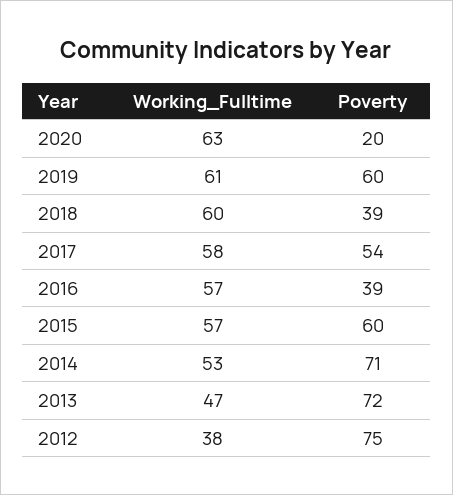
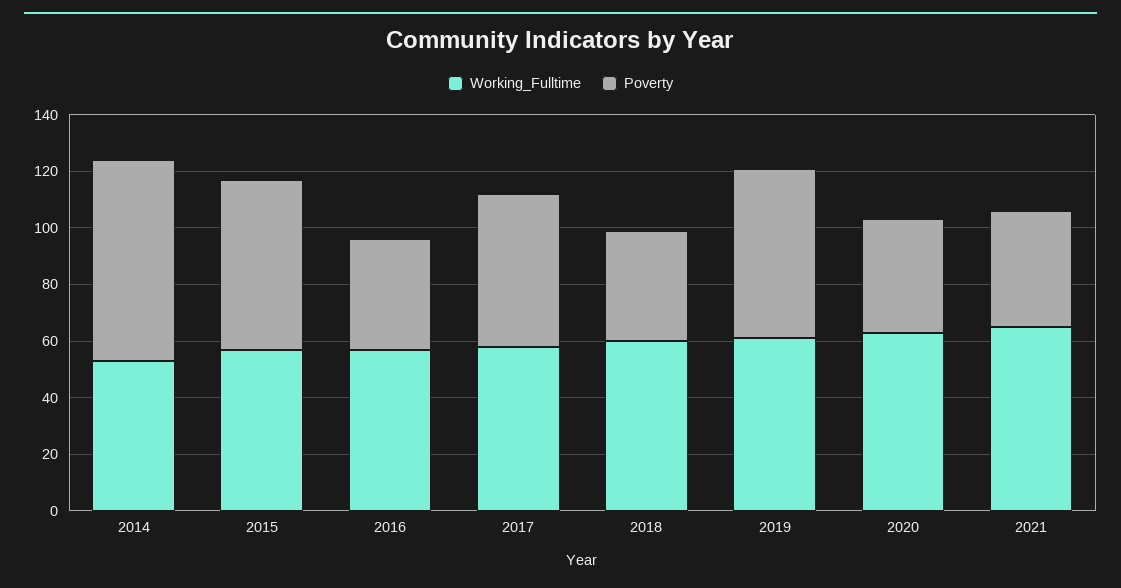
Poverty, 2020: 20 -> 40
Working_Fulltime, 2013: 47 -> none
Poverty, 2013: 72 -> none
Working_Fulltime, 2012: 38 -> none
Poverty, 2012: 75 -> none
Working_Fulltime, 2021: none -> 65
Poverty, 2021: none -> 40

